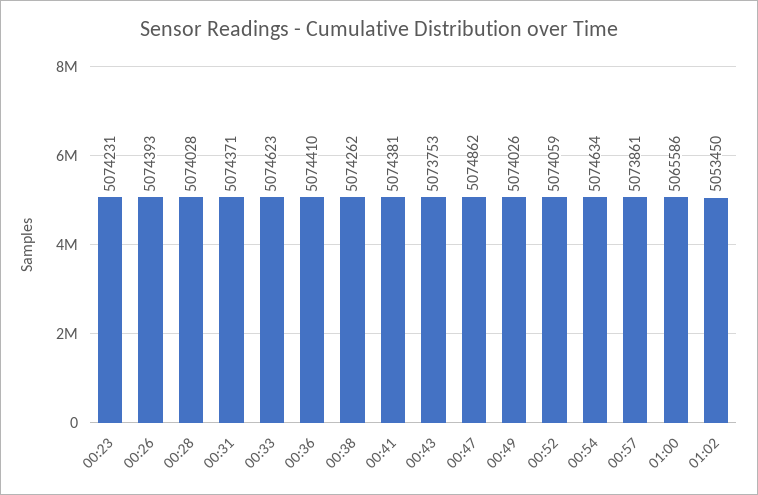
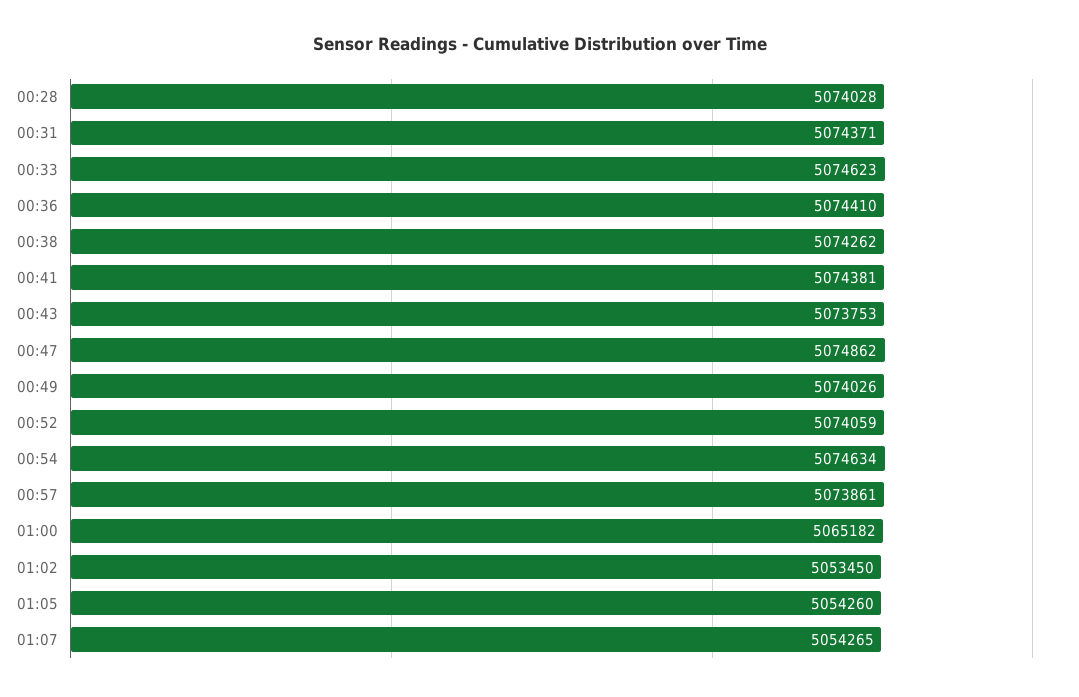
00:23: 5074231 -> none
00:26: 5074393 -> none
01:00: 5065586 -> 5065182
01:05: none -> 5054260
01:07: none -> 5054265

